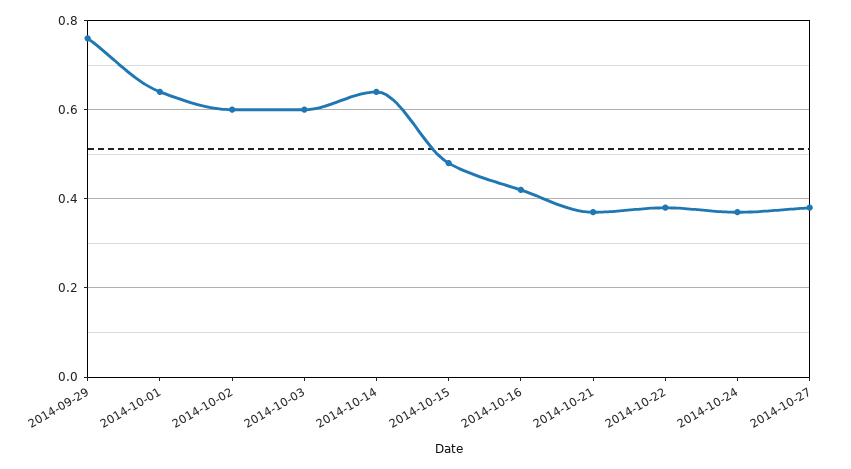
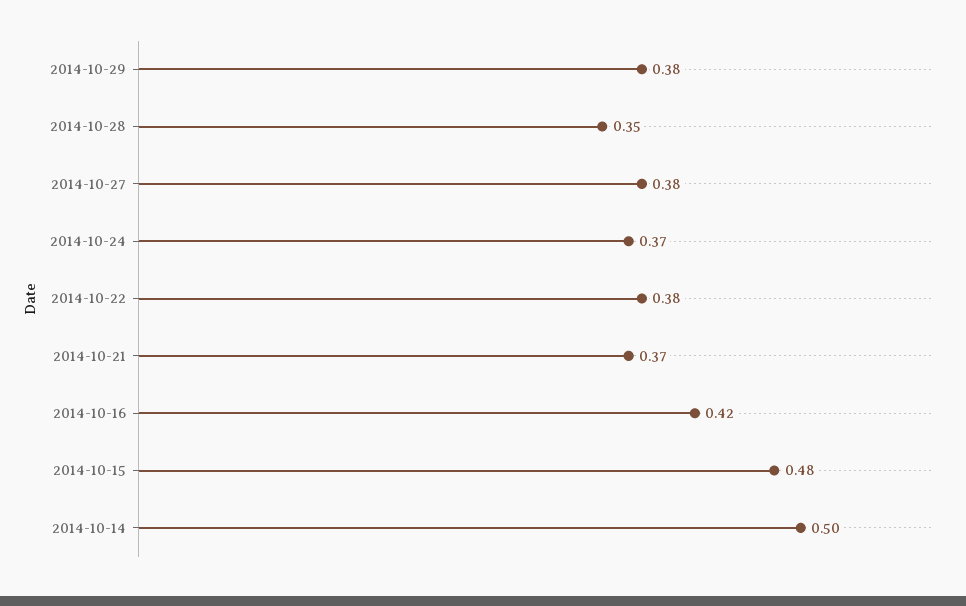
2014-09-29: 0.75 -> none
2014-10-01: 0.65 -> none
2014-10-02: 0.6 -> none
2014-10-03: 0.6 -> none
2014-10-14: 0.65 -> 0.5
2014-10-29: none -> 0.38
2014-10-28: none -> 0.35

